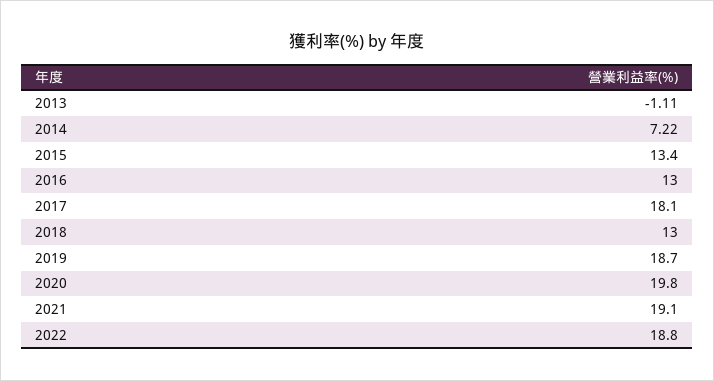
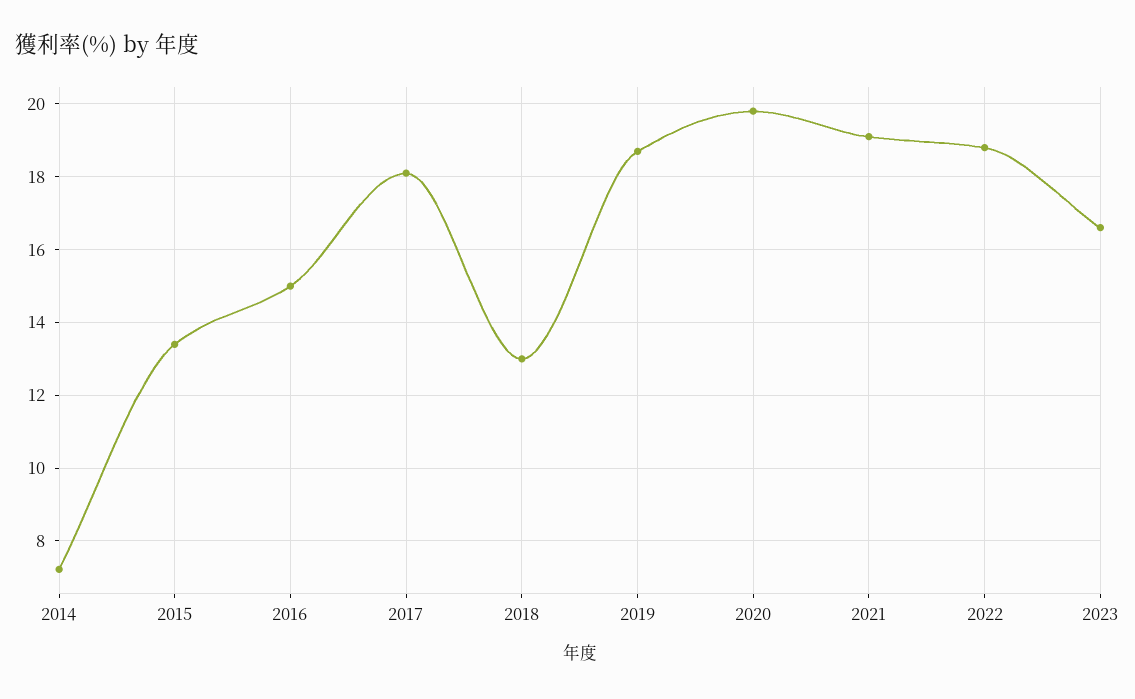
2013: -1.11 -> none
2016: 13 -> 15
2023: none -> 16.6

